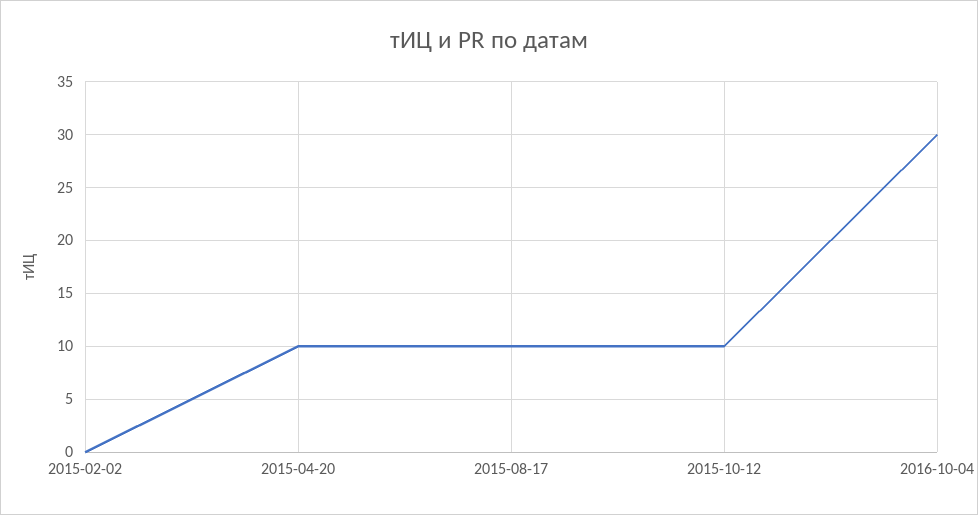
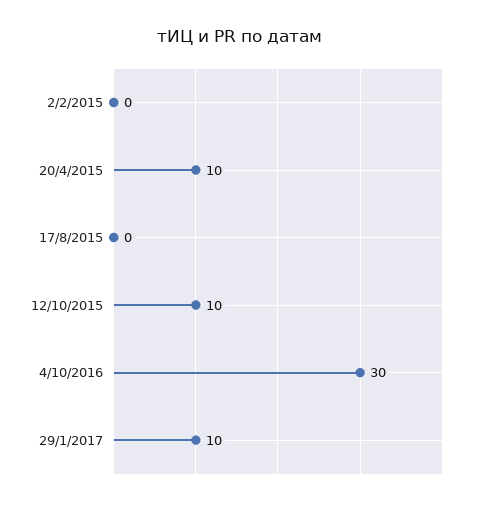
2015-08-17: 10 -> 0
29/1/2017: none -> 10

